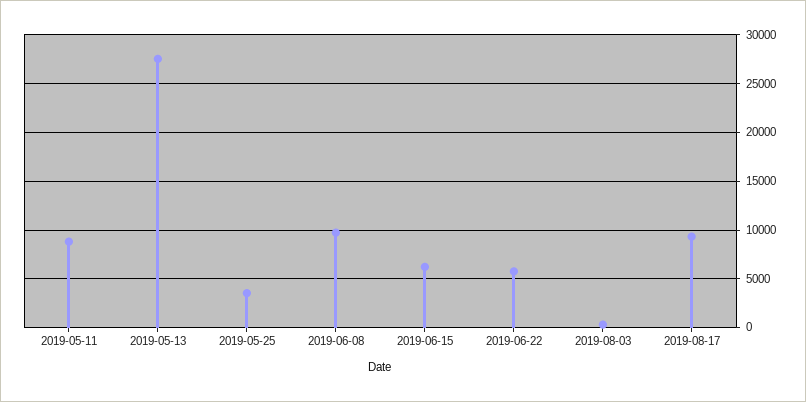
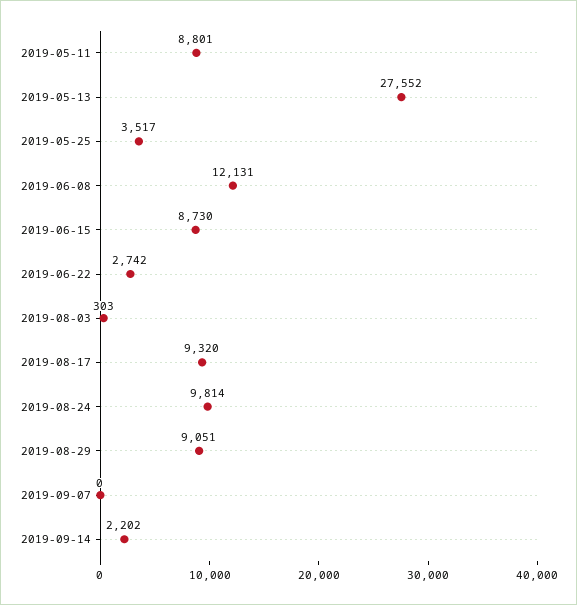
2019-06-08: 10000 -> 12131
2019-06-15: 6000 -> 8730
2019-06-22: 6000 -> 2742
2019-08-24: none -> 9814
2019-08-29: none -> 9051
2019-09-07: none -> 0
2019-09-14: none -> 2202

